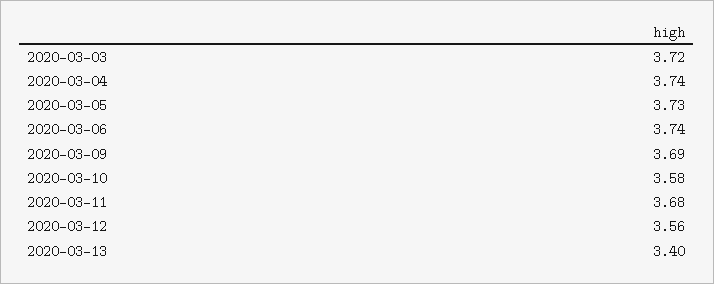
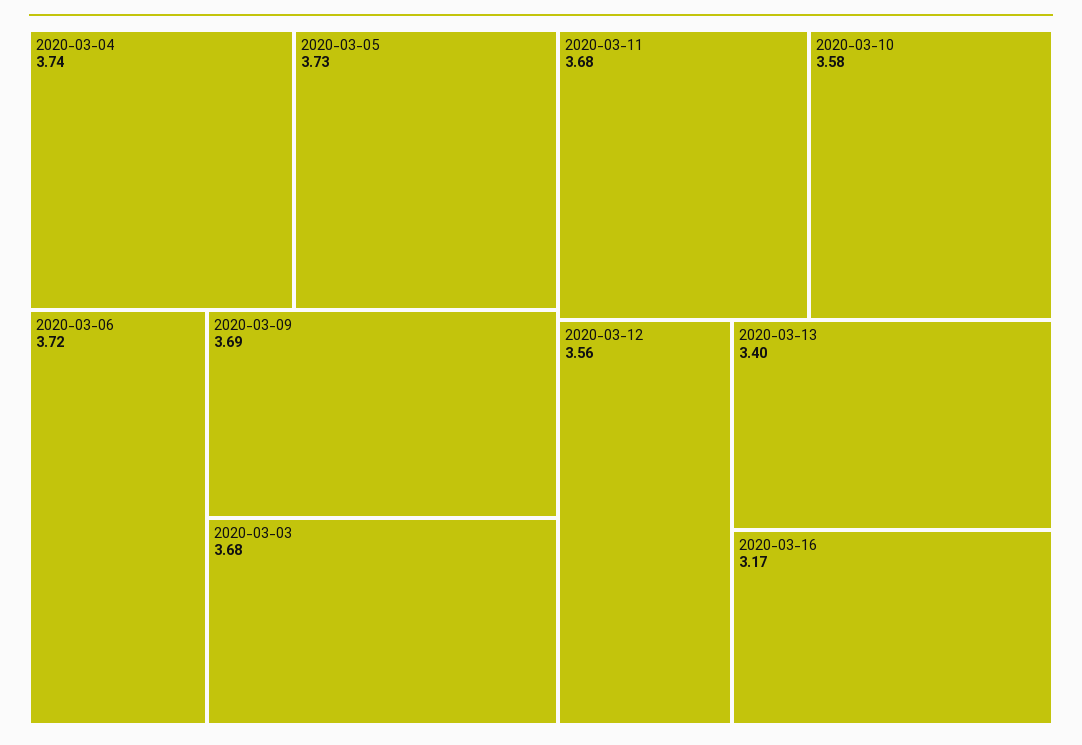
2020-03-03: 3.72 -> 3.68
2020-03-06: 3.74 -> 3.72
2020-03-16: none -> 3.17

